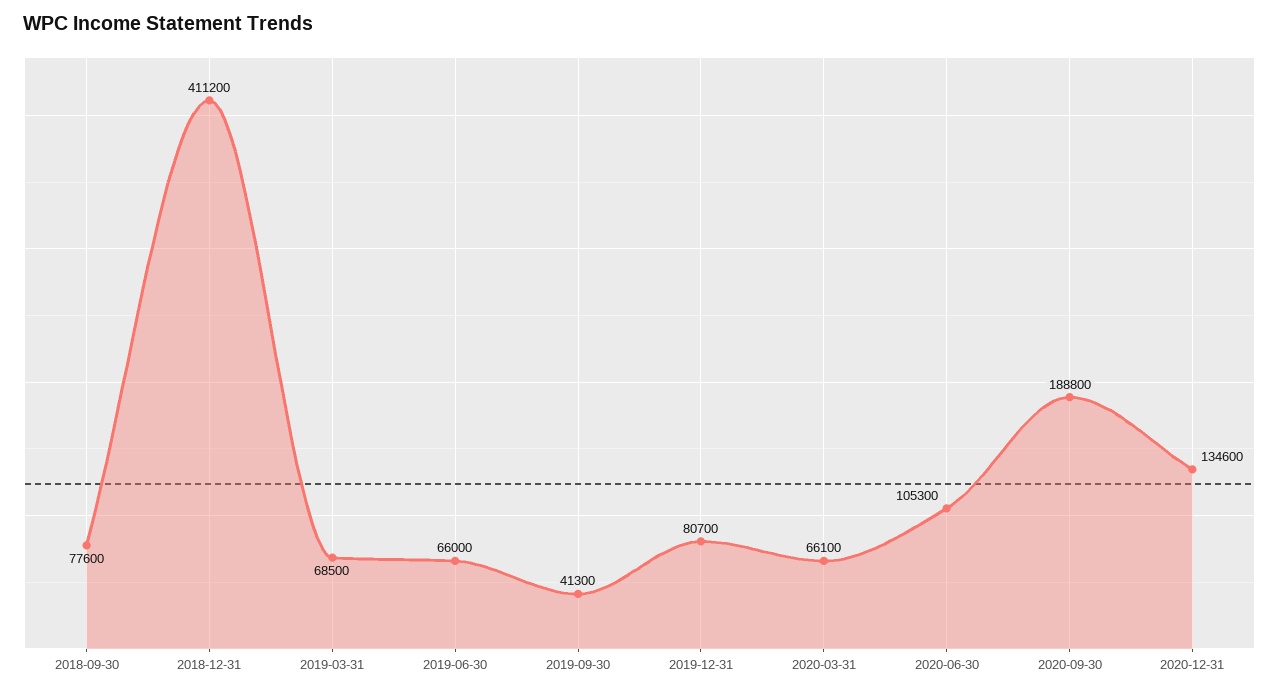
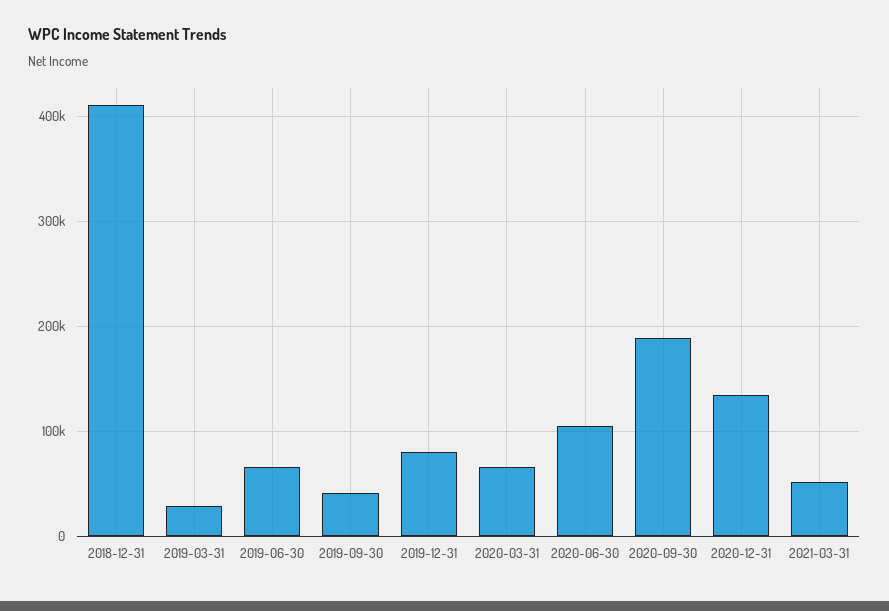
2018-09-30: 77600 -> none
2019-03-31: 68500 -> 30000
2021-03-31: none -> 50000

